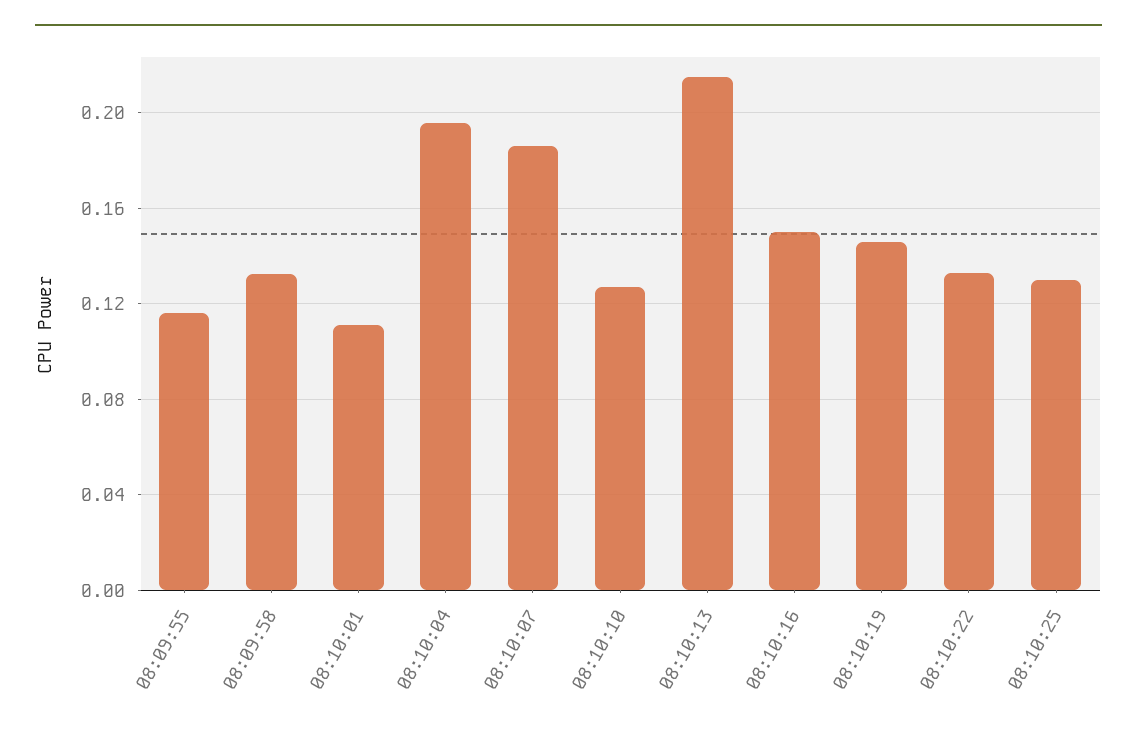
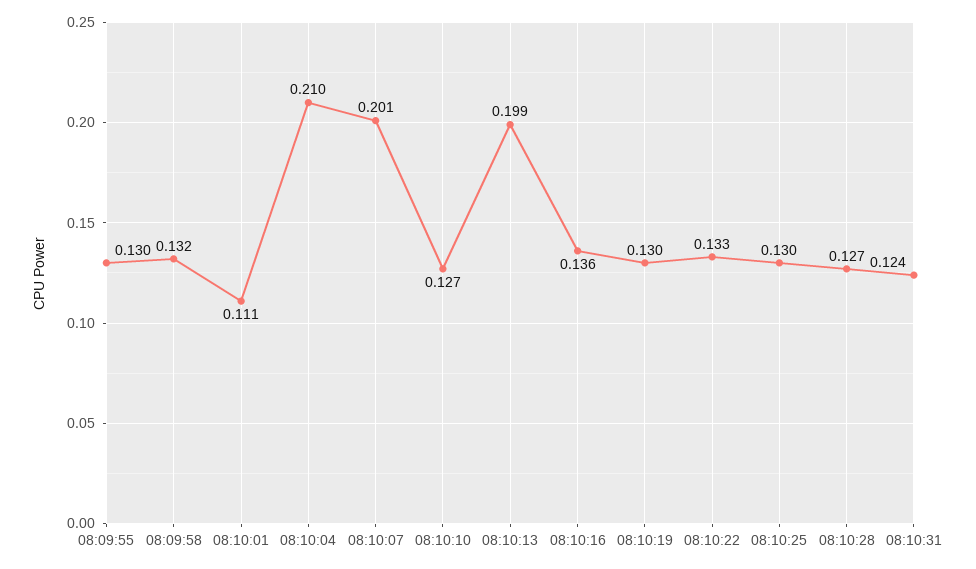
08:09:55: 0.115 -> 0.13
08:10:04: 0.195 -> 0.21
08:10:07: 0.185 -> 0.201
08:10:13: 0.215 -> 0.199
08:10:16: 0.15 -> 0.136
08:10:19: 0.145 -> 0.13
08:10:28: none -> 0.127
08:10:31: none -> 0.124

